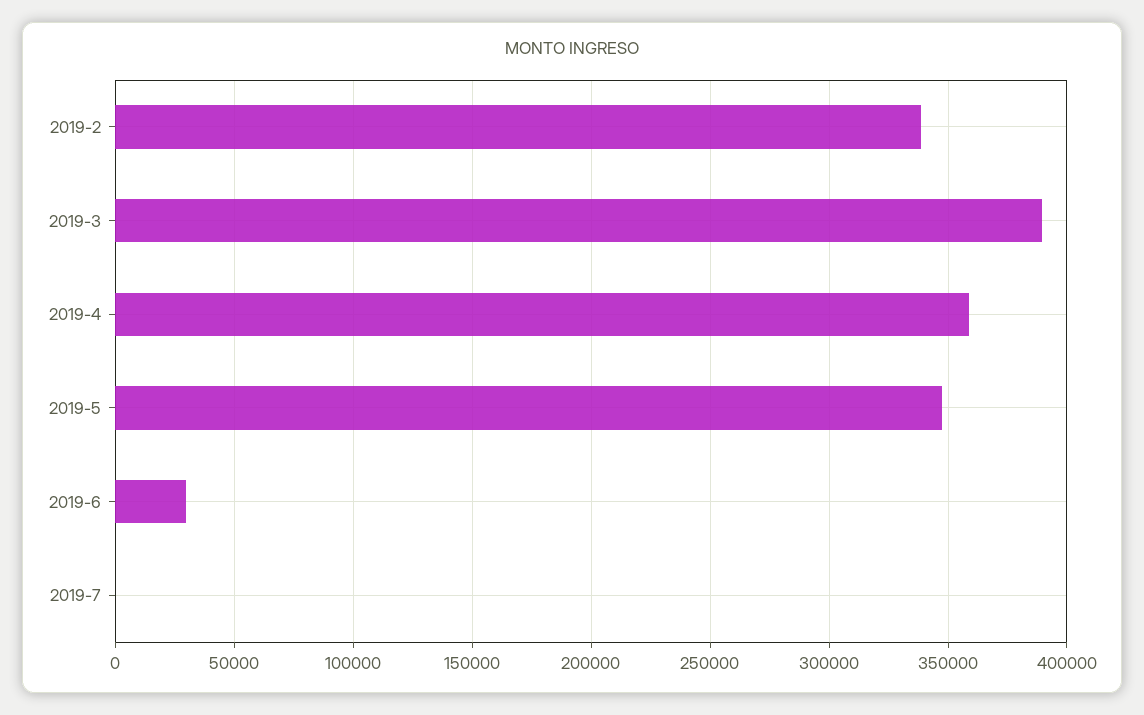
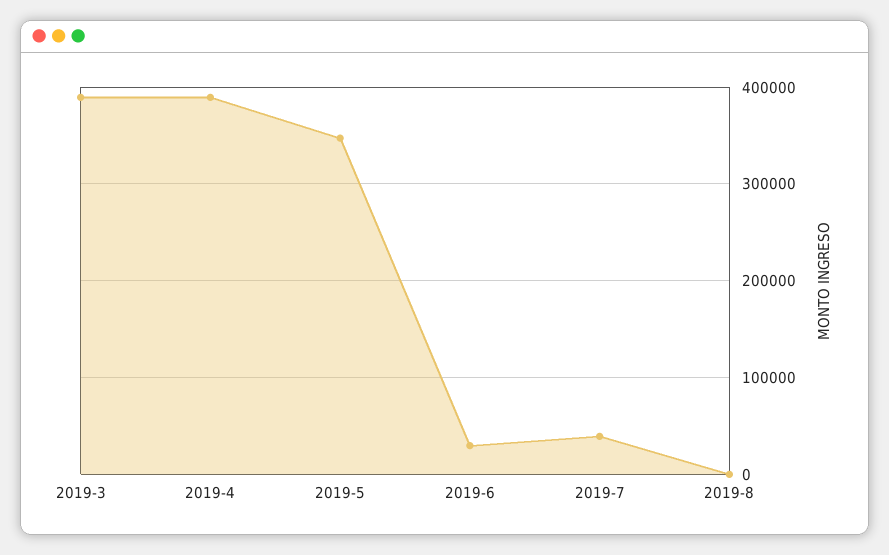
2019-2: 340000 -> none
2019-4: 360000 -> 390000
2019-7: 0 -> 40000
2019-8: none -> 0

